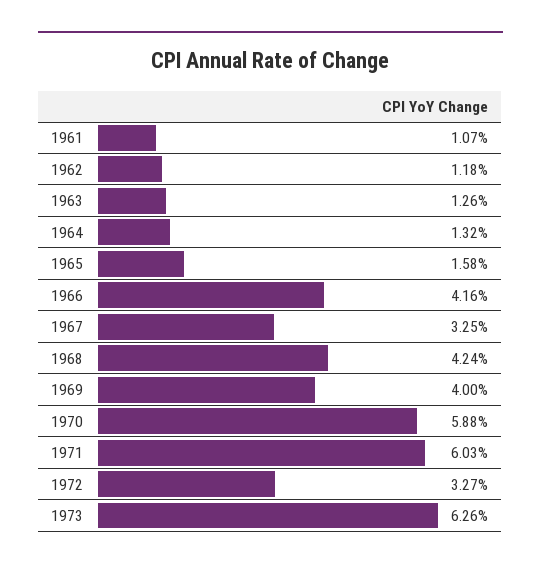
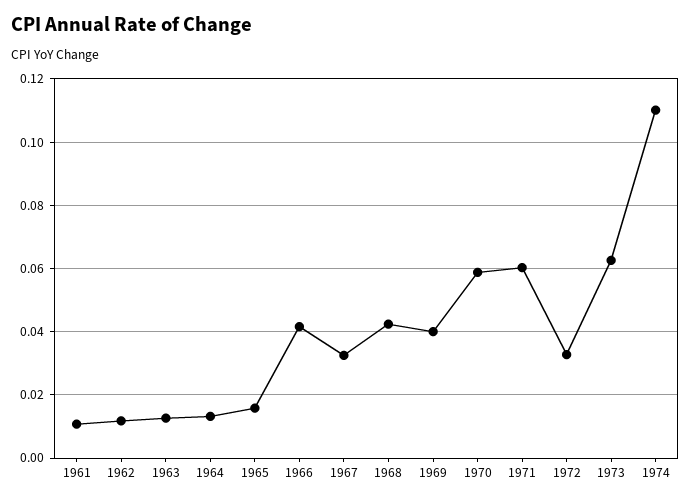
1974: none -> 0.11

